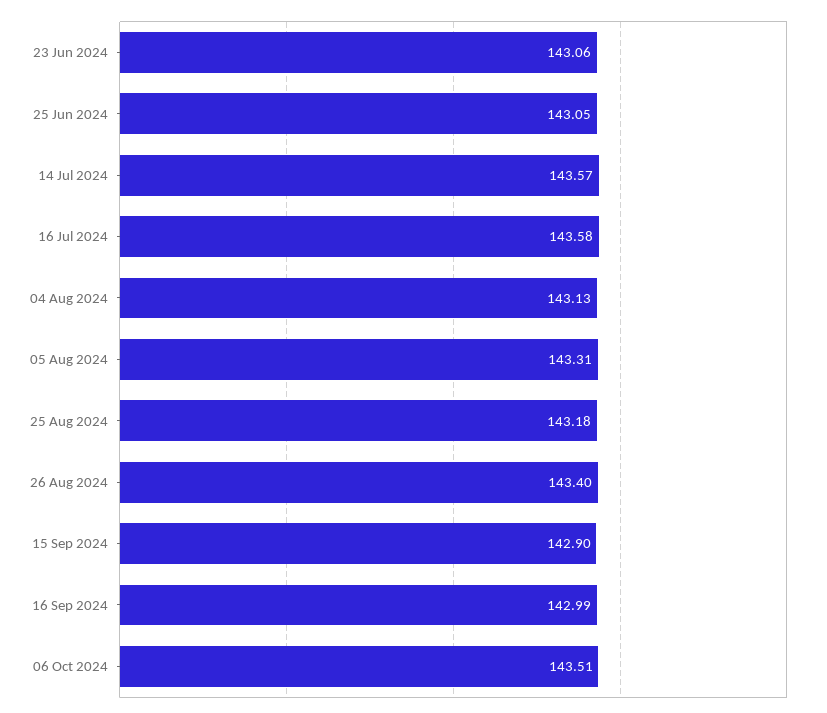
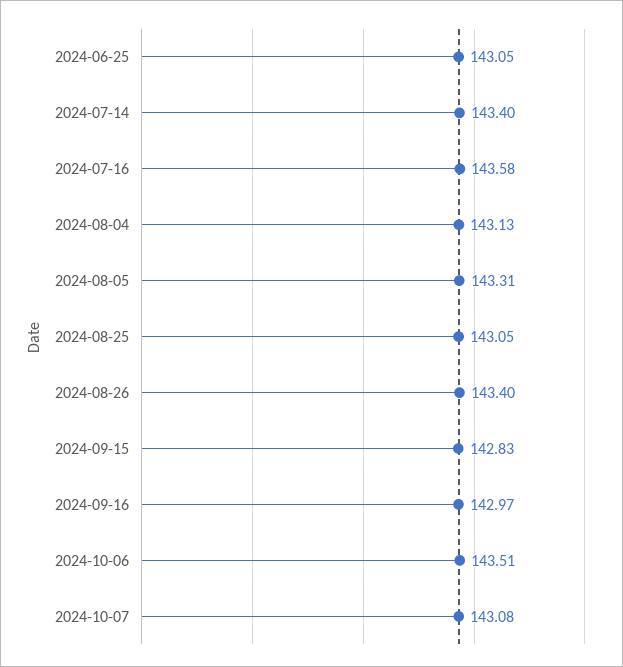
23 Jun 2024: 143.06 -> none
14 Jul 2024: 143.57 -> 143.4
25 Aug 2024: 143.18 -> 143.05
15 Sep 2024: 142.9 -> 142.83
16 Sep 2024: 142.99 -> 142.97
2024-10-07: none -> 143.08

